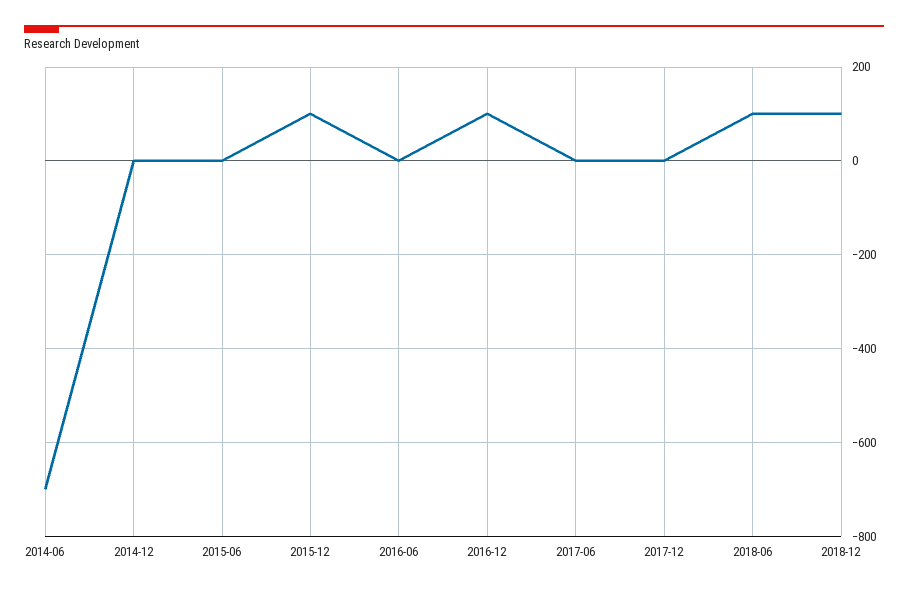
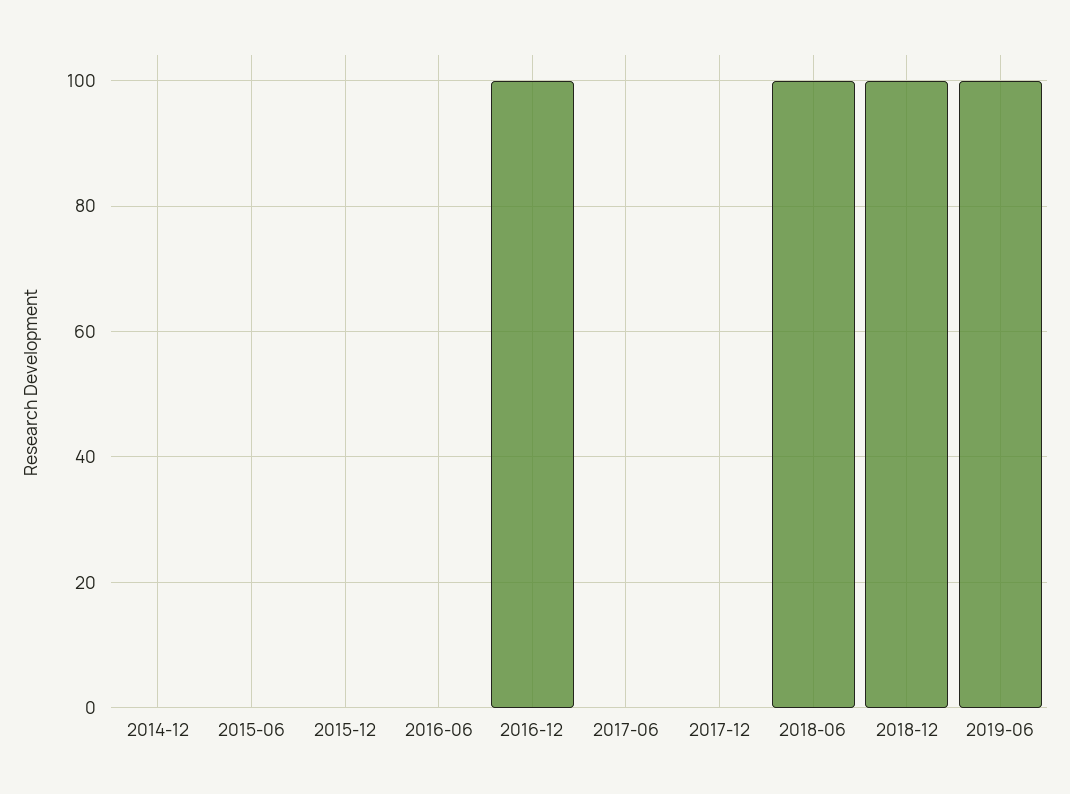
2014-06: -700 -> none
2015-12: 100 -> 0
2019-06: none -> 100

